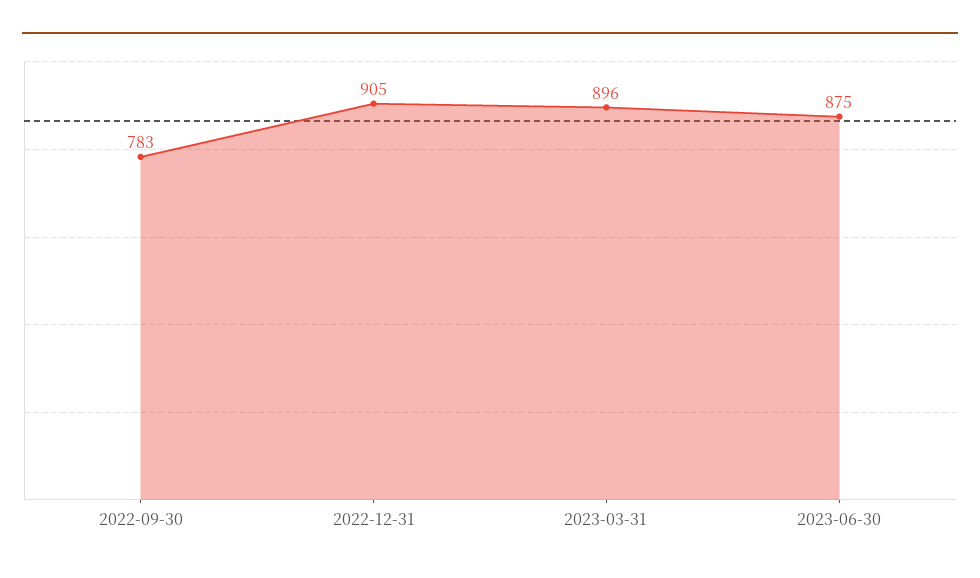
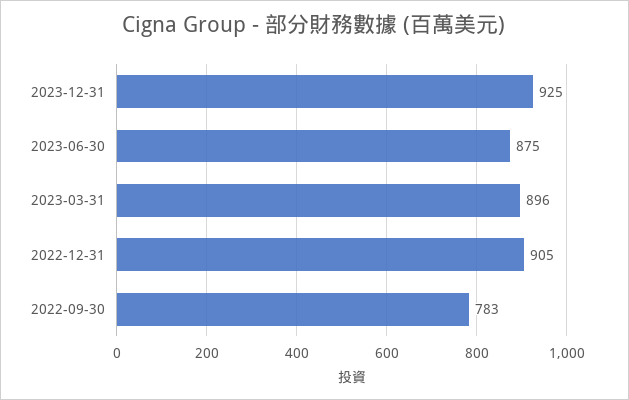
2023-12-31: none -> 925

